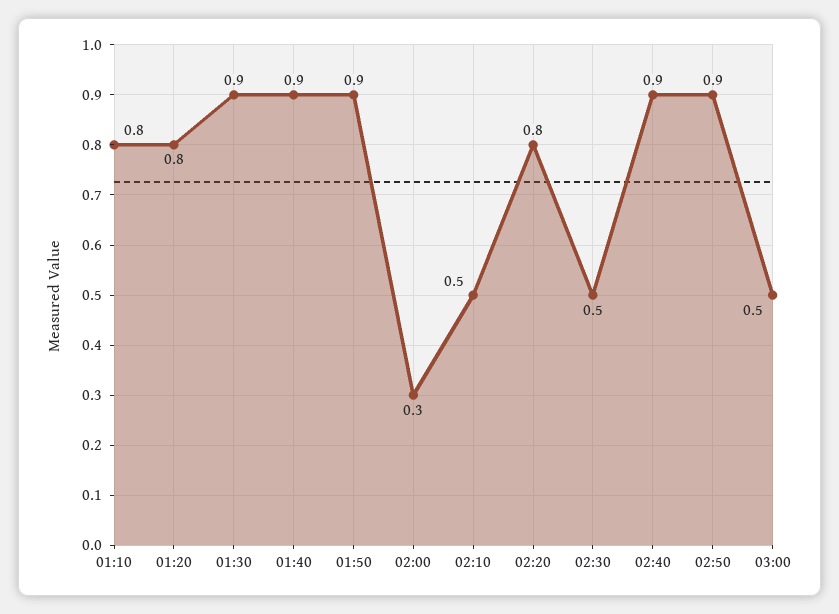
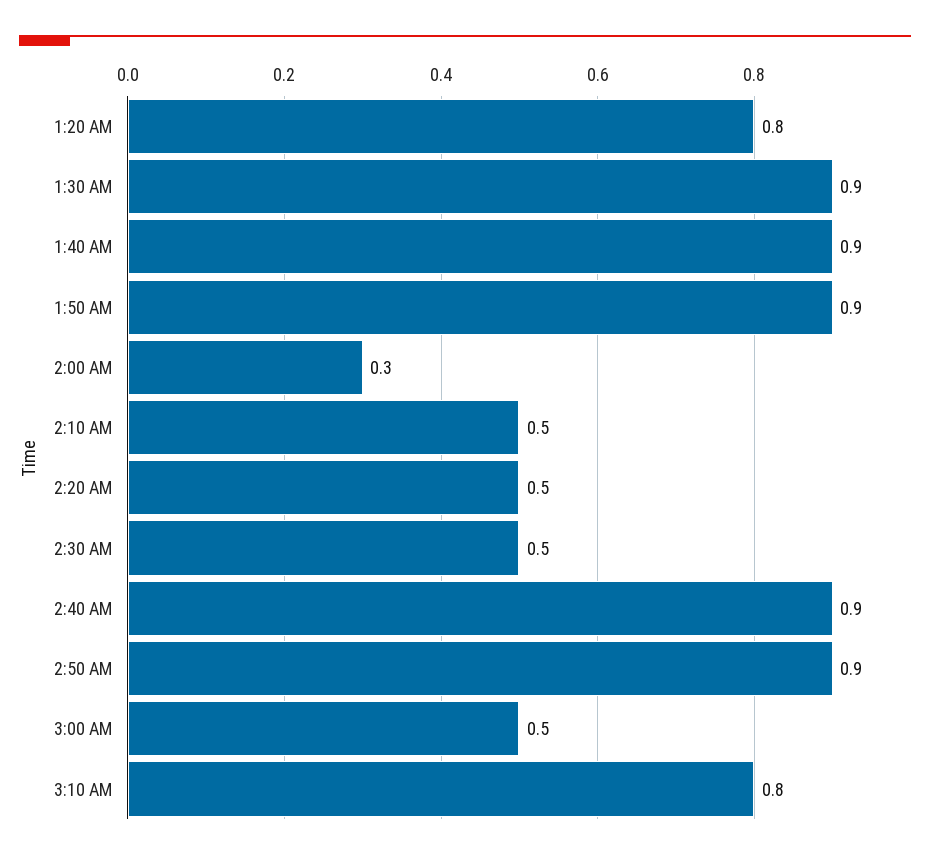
01:10: 0.8 -> none
02:20: 0.8 -> 0.5
3:10 AM: none -> 0.8

